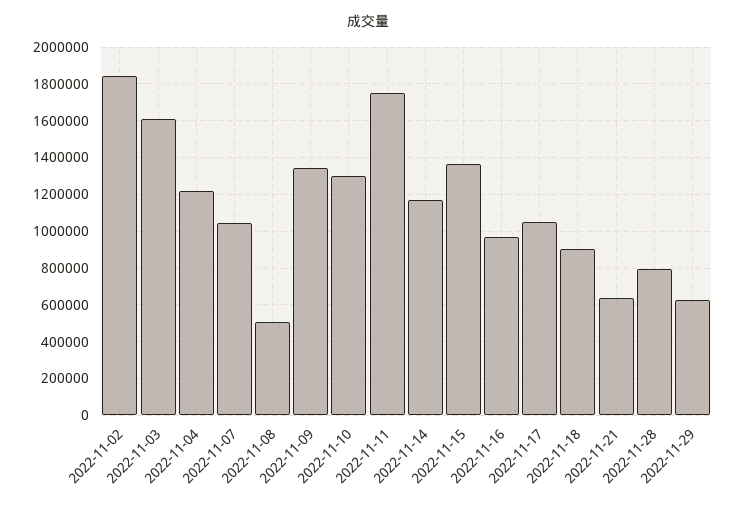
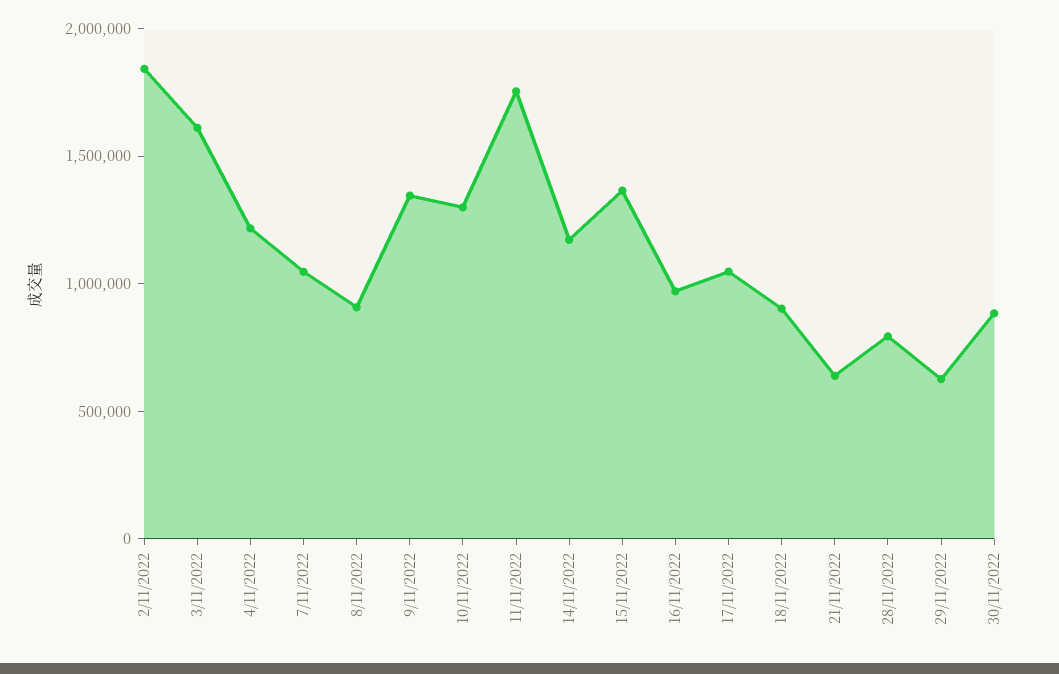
2022-11-08: 500000 -> 900000
30/11/2022: none -> 900000

